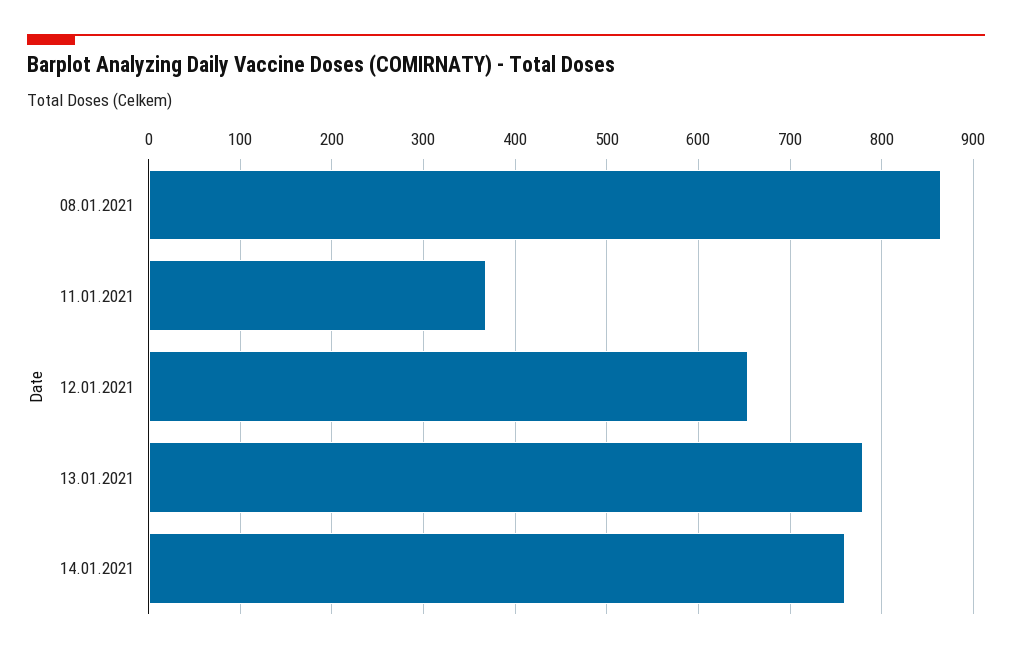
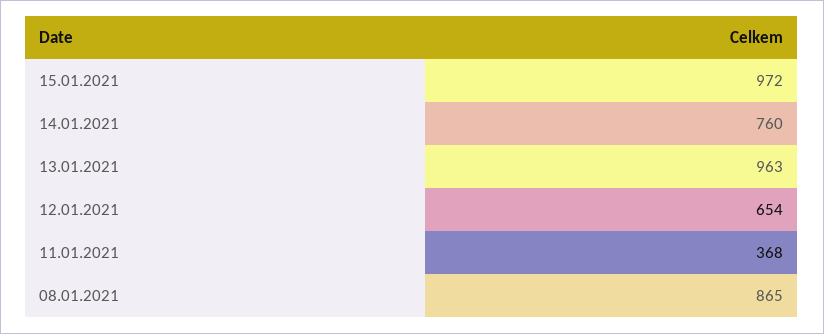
13.01.2021: 780 -> 963
15.01.2021: none -> 972

